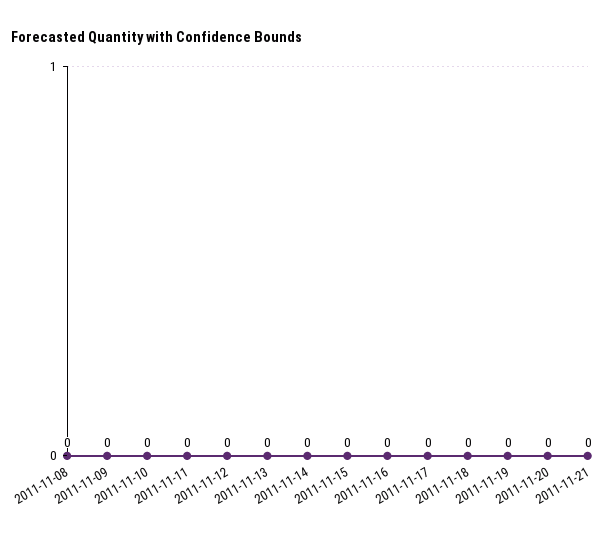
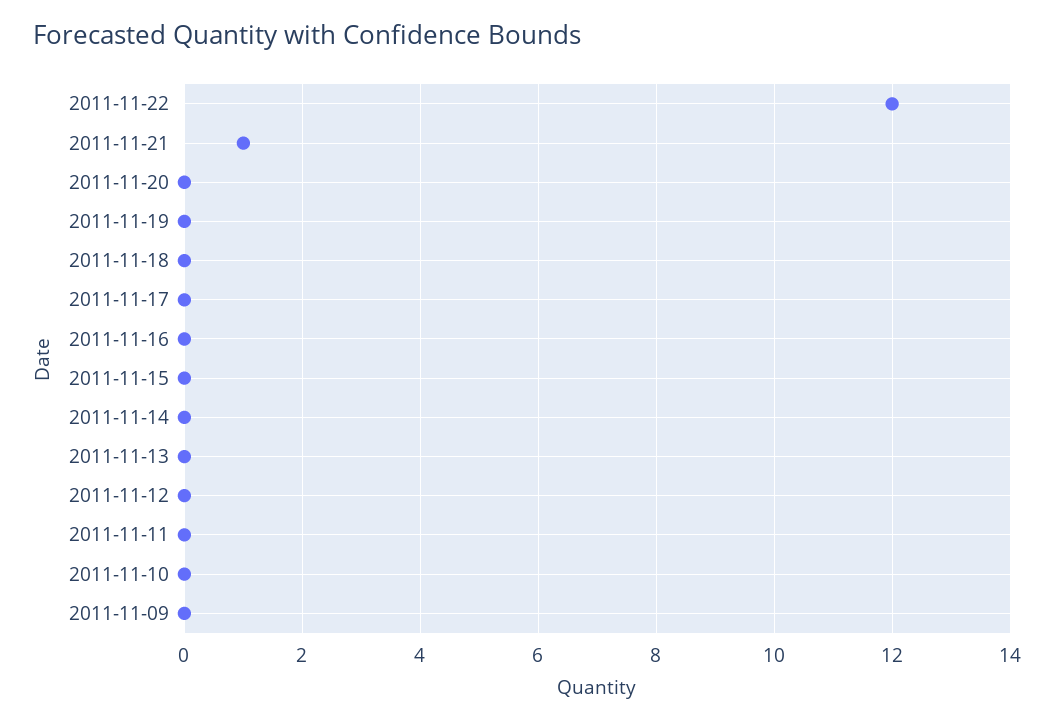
2011-11-08: 0 -> none
2011-11-21: 0 -> 1
2011-11-22: none -> 12

